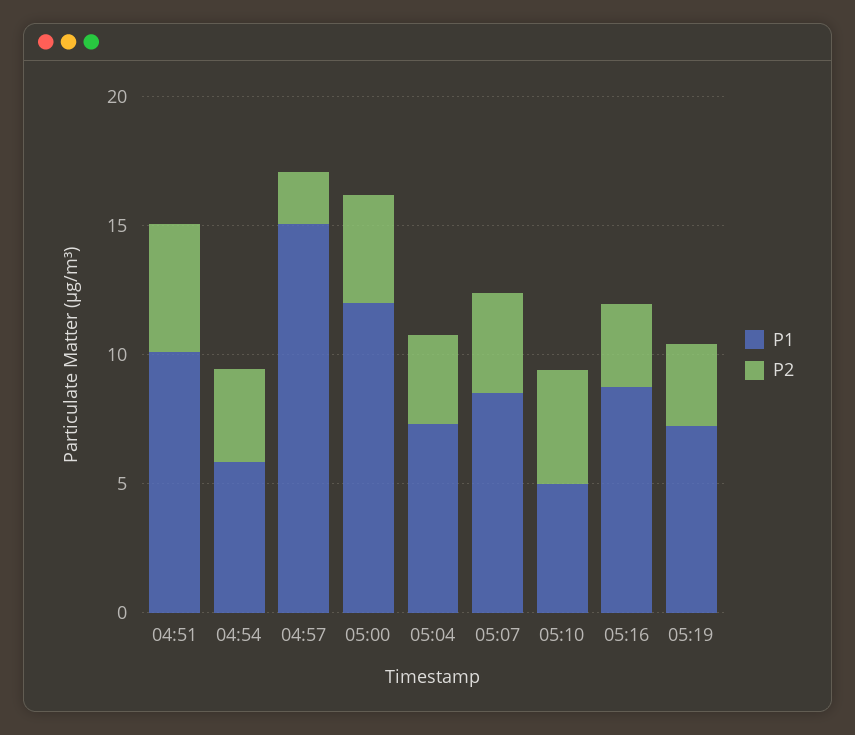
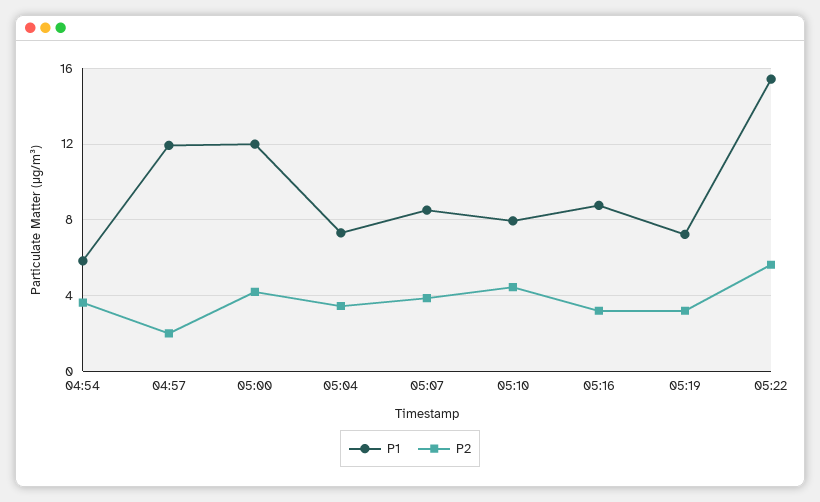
P1, 04:51: 10 -> none
P2, 04:51: 5 -> none
P1, 04:57: 15 -> 12
P1, 05:10: 5 -> 8
P1, 05:22: none -> 15.5
P2, 05:22: none -> 5.5

